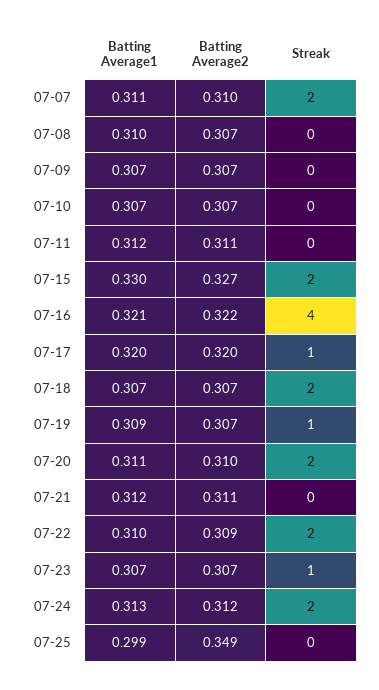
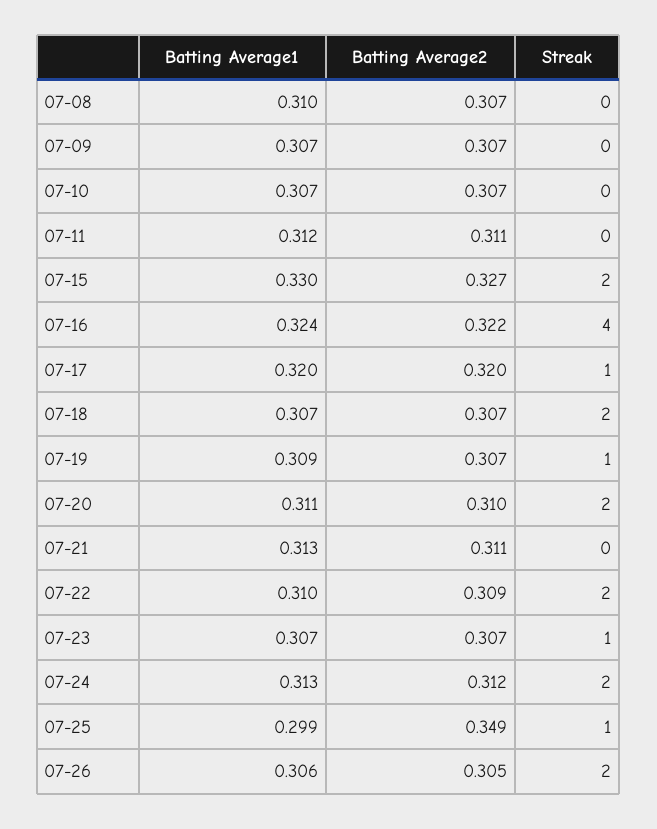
Batting Average1, 07-07: 0.311 -> none
Batting Average2, 07-07: 0.31 -> none
Streak, 07-07: 2 -> none
Batting Average1, 07-16: 0.321 -> 0.324
Batting Average1, 07-21: 0.312 -> 0.313
Streak, 07-25: 0 -> 1
Batting Average1, 07-26: none -> 0.306
Batting Average2, 07-26: none -> 0.305
Streak, 07-26: none -> 2

